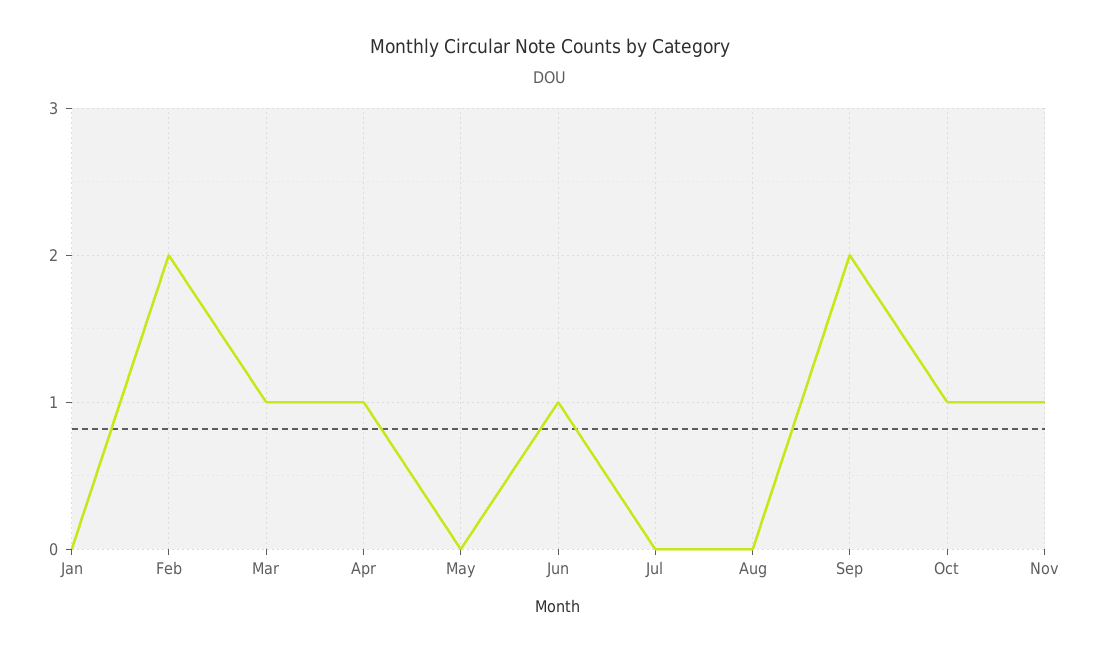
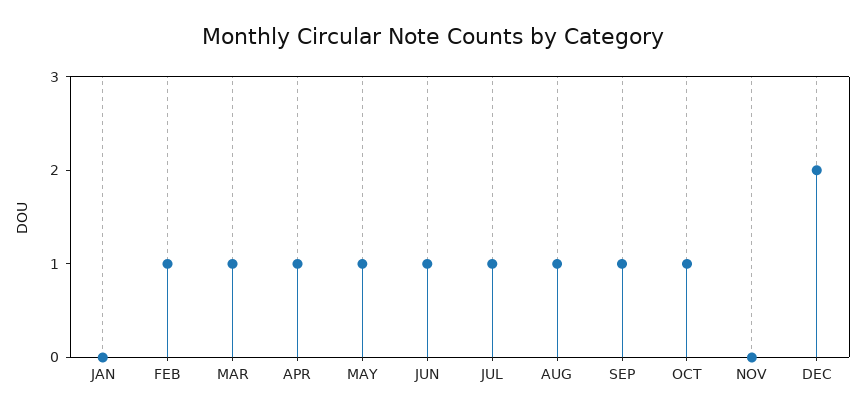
Feb: 2 -> 1
May: 0 -> 1
Jul: 0 -> 1
Aug: 0 -> 1
Sep: 2 -> 1
Nov: 1 -> 0
DEC: none -> 2

